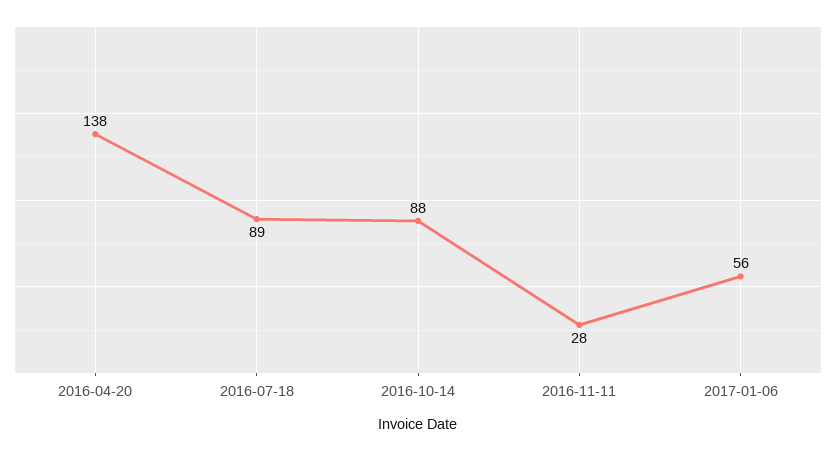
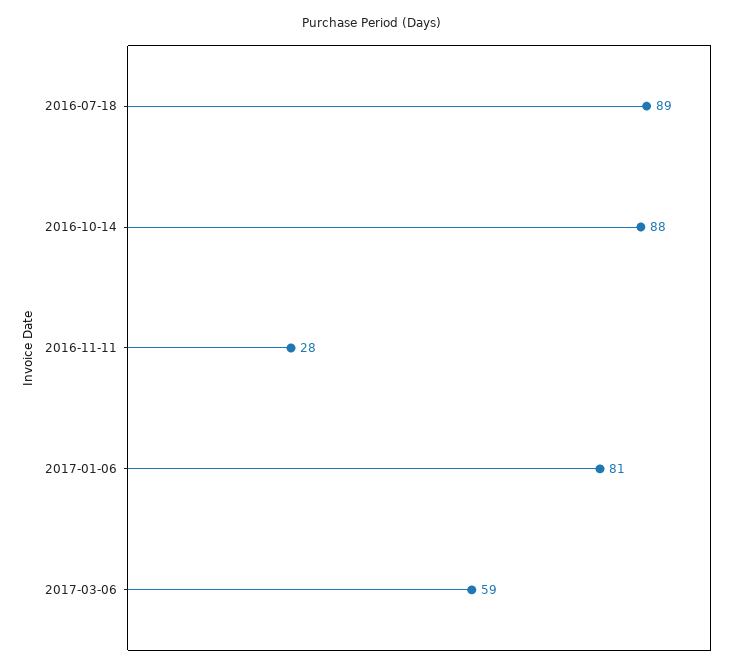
2016-04-20: 138 -> none
2017-01-06: 56 -> 81
2017-03-06: none -> 59

